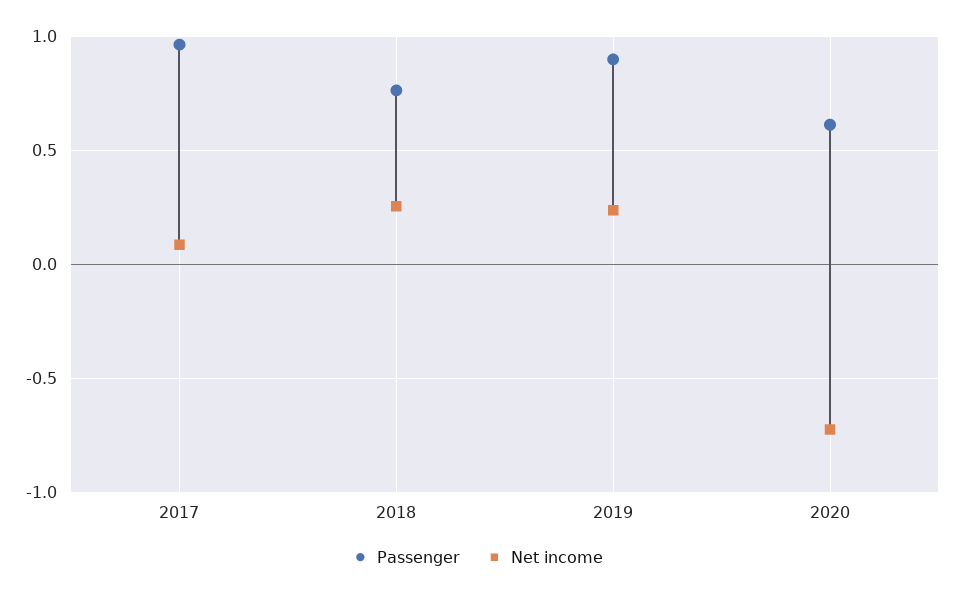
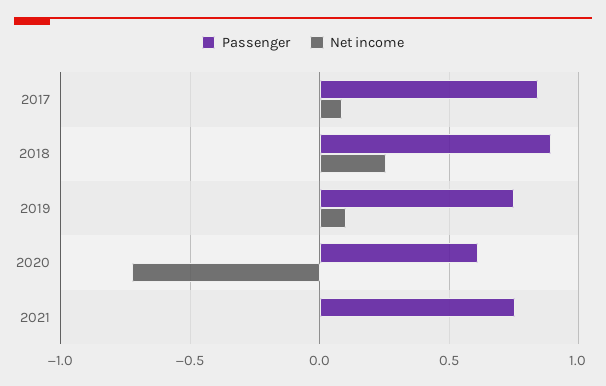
Passenger, 2017: 0.95 -> 0.85
Passenger, 2018: 0.75 -> 0.9
Passenger, 2019: 0.9 -> 0.75
Net income, 2019: 0.25 -> 0.1
Passenger, 2021: none -> 0.75
Net income, 2021: none -> 0

